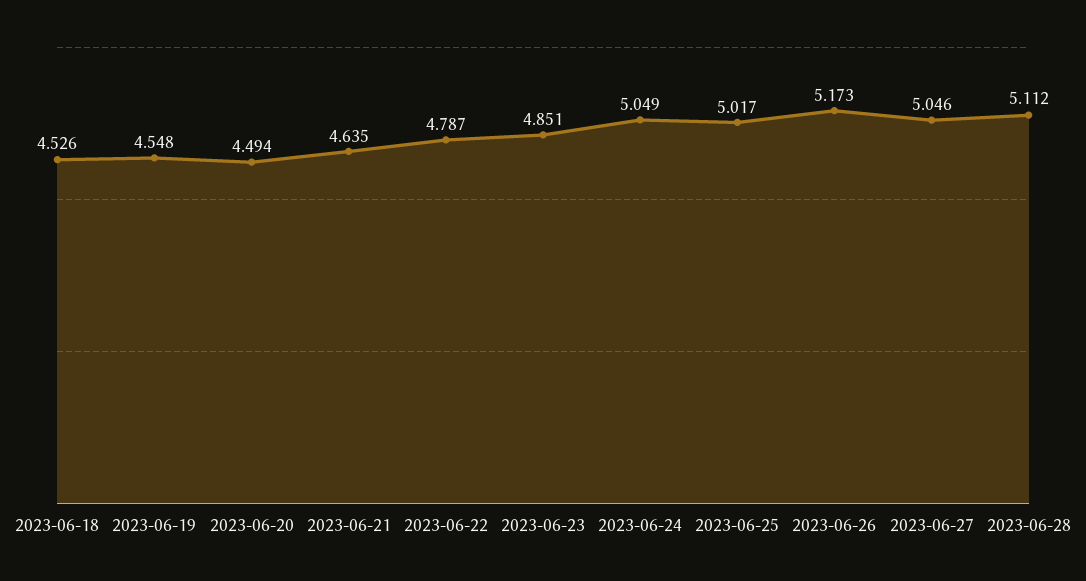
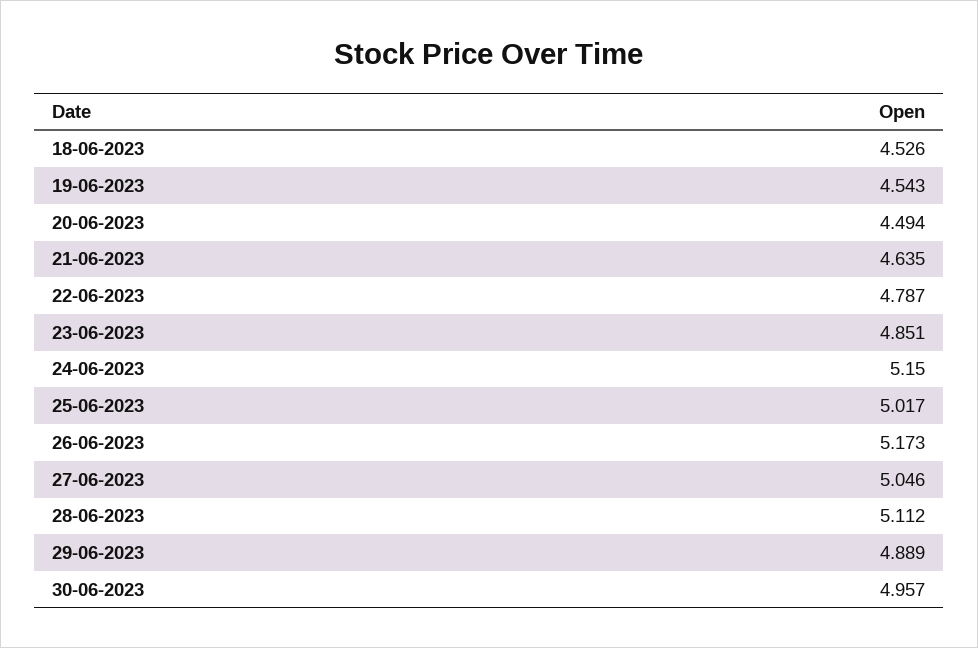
2023-06-19: 4.548 -> 4.543
2023-06-24: 5.049 -> 5.15
29-06-2023: none -> 4.889
30-06-2023: none -> 4.957

